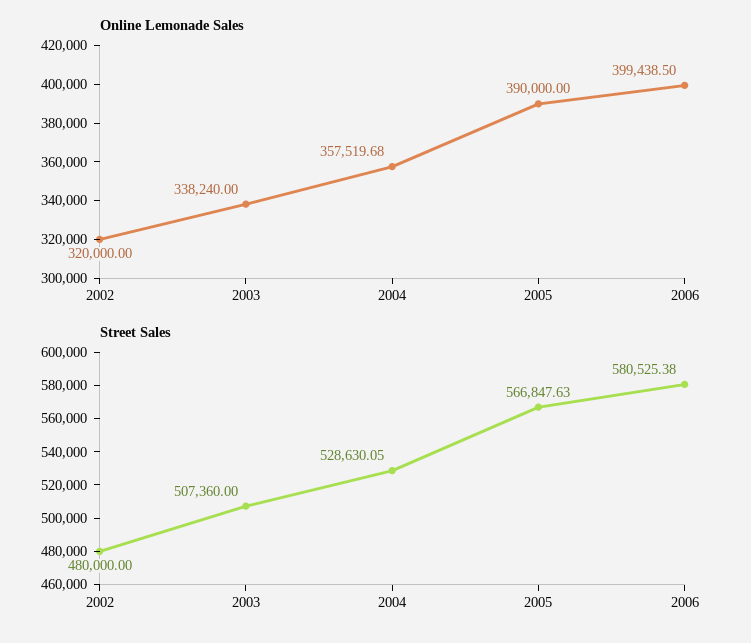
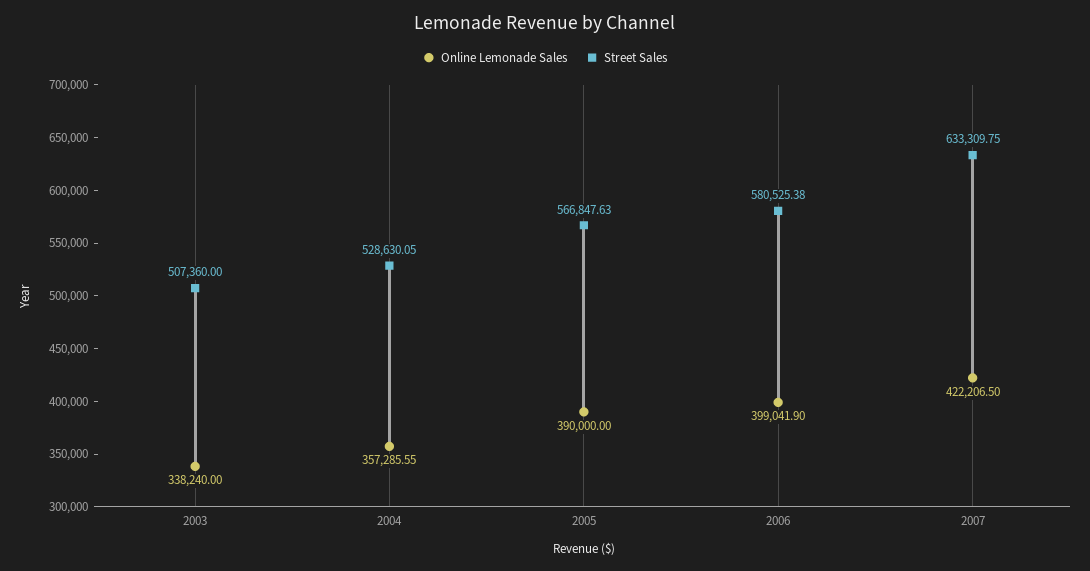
Online Lemonade Sales, 2002: 320000 -> none
Online Lemonade Sales, 2004: 357519.68 -> 357285.55
Online Lemonade Sales, 2006: 399438.5 -> 399041.9
Street Sales, 2002: 480000 -> none
Online Lemonade Sales, 2007: none -> 422206.5
Street Sales, 2007: none -> 633309.75

